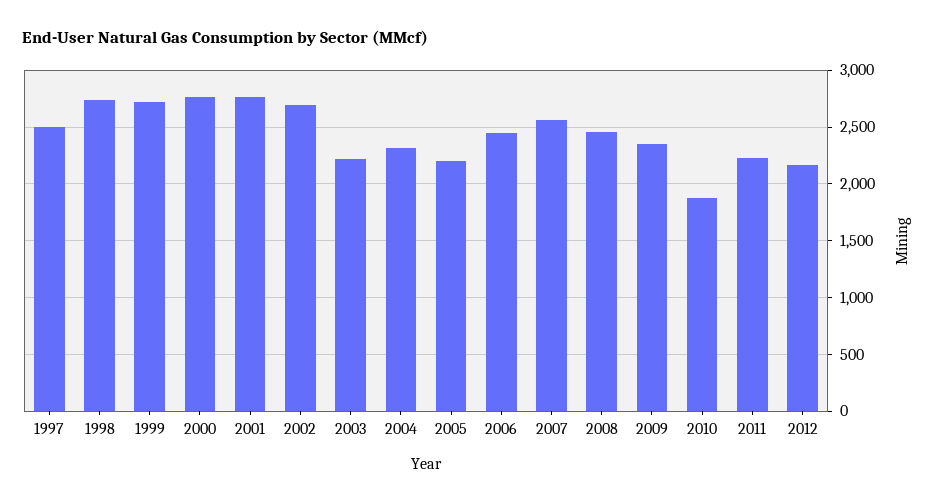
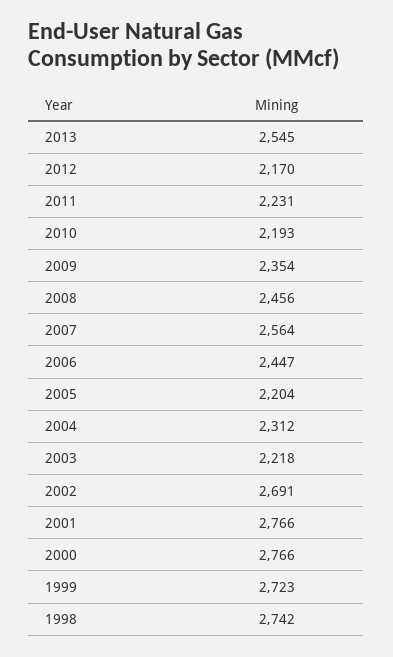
1997: 2500 -> none
2010: 1900 -> 2193
2013: none -> 2545

